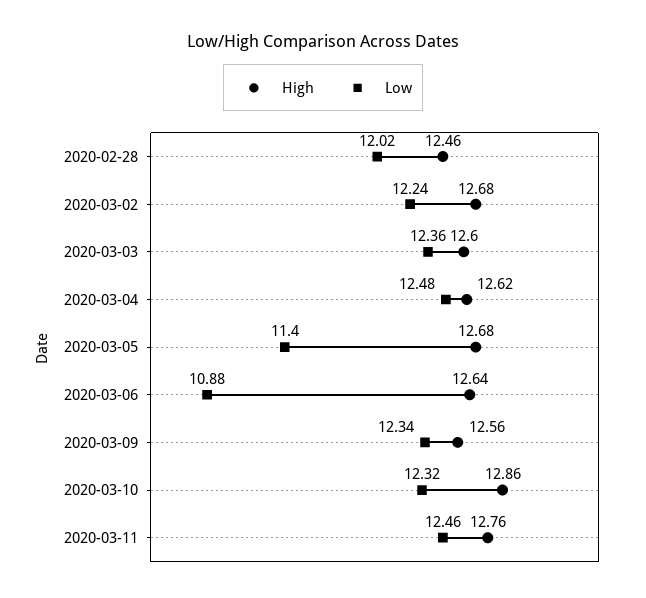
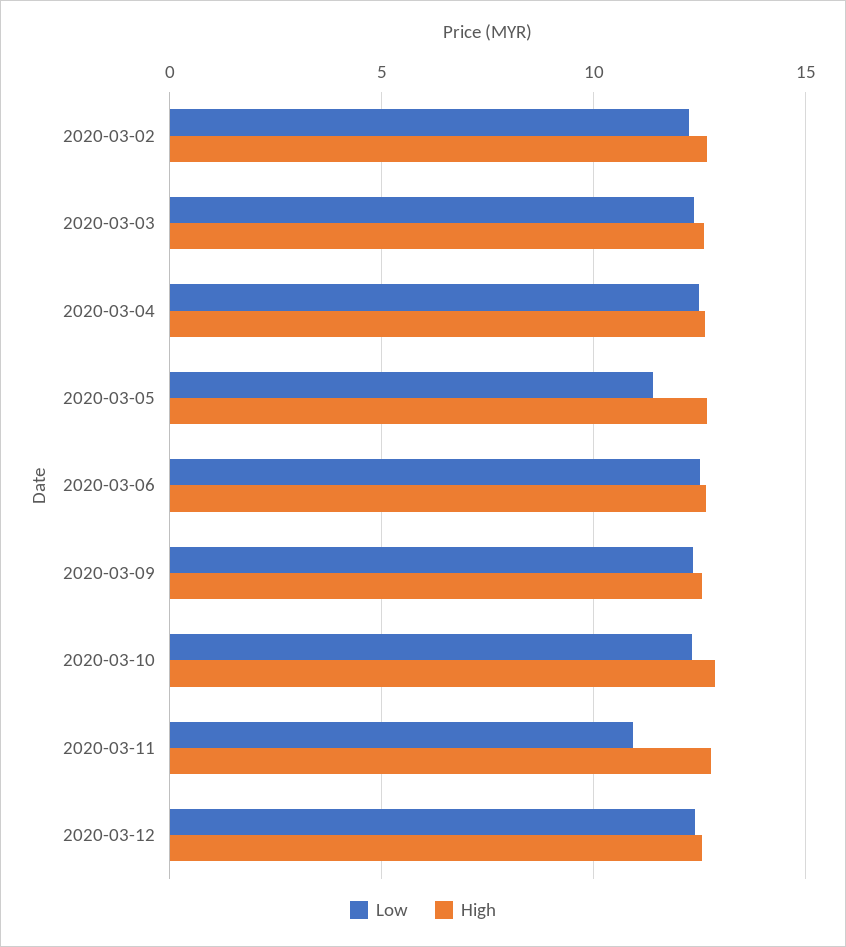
High, 2020-02-28: 12.46 -> none
Low, 2020-02-28: 12.02 -> none
Low, 2020-03-06: 10.88 -> 12.5
Low, 2020-03-11: 12.46 -> 11
Low, 2020-03-12: none -> 12.5
High, 2020-03-12: none -> 12.5

